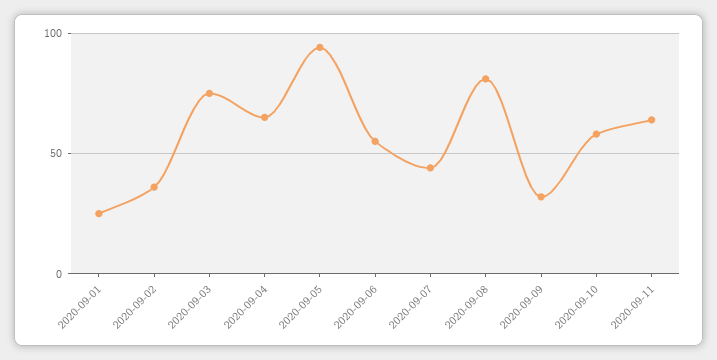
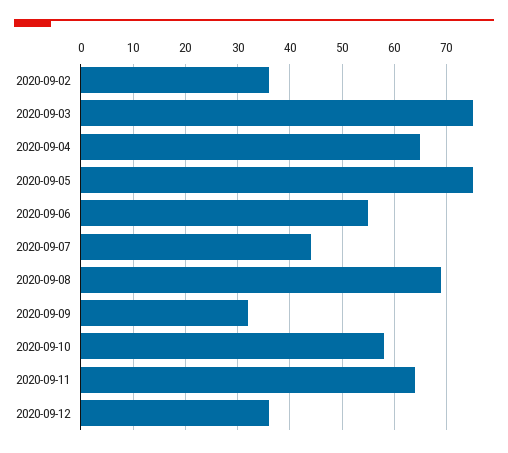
2020-09-01: 25 -> none
2020-09-05: 95 -> 75
2020-09-08: 80 -> 70
2020-09-12: none -> 35

